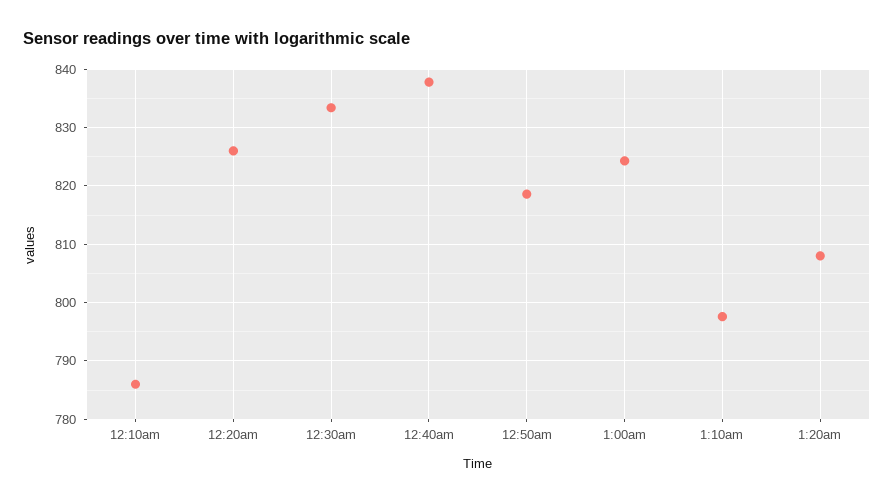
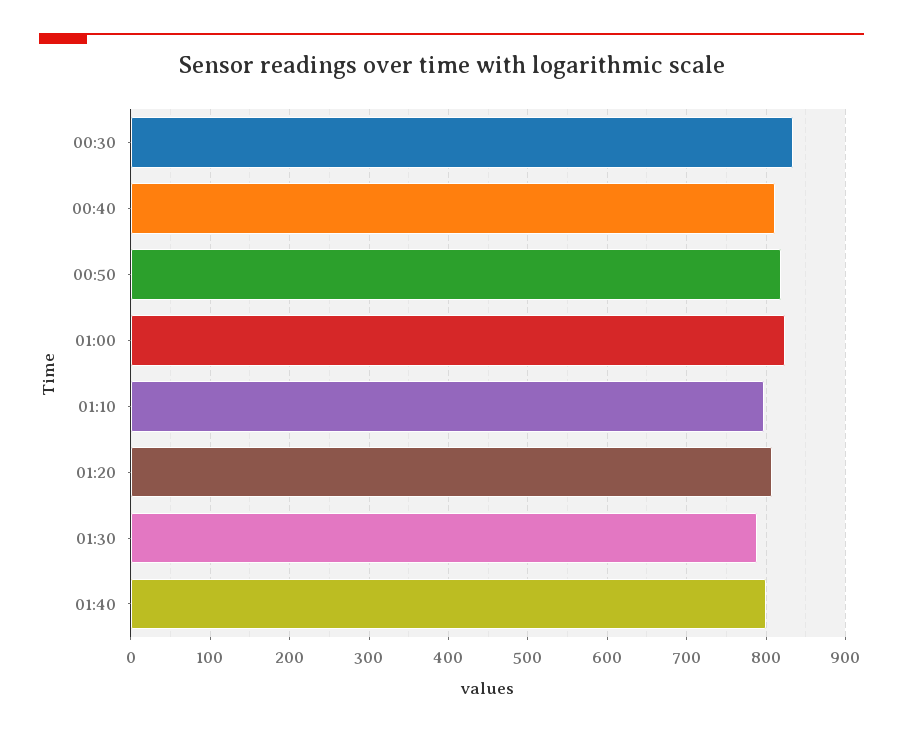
12:10am: 786 -> none
12:20am: 826 -> none
12:40am: 838 -> 810
01:30: none -> 790
01:40: none -> 800

